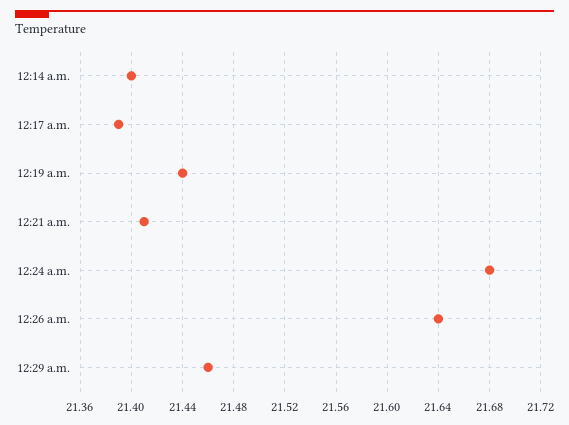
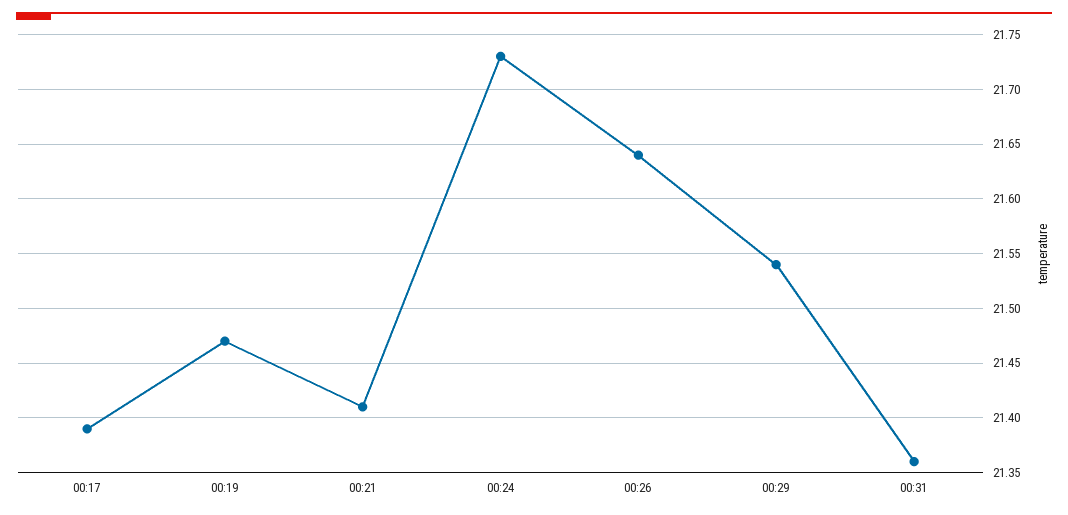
12:14 a.m.: 21.4 -> none
12:19 a.m.: 21.44 -> 21.47
12:24 a.m.: 21.68 -> 21.73
12:29 a.m.: 21.46 -> 21.54
00:31: none -> 21.36

